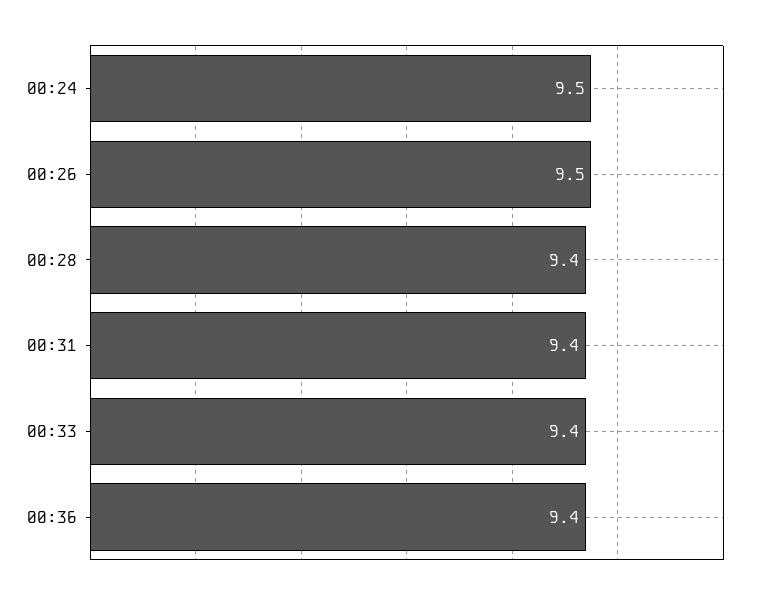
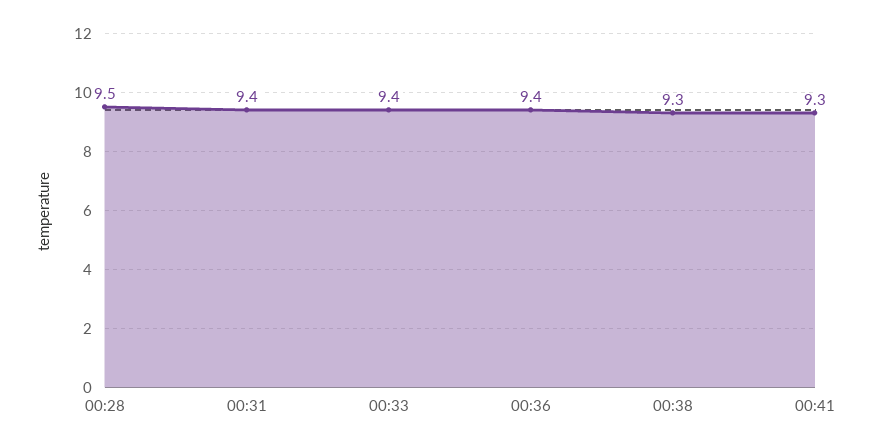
00:24: 9.5 -> none
00:26: 9.5 -> none
00:28: 9.4 -> 9.5
00:38: none -> 9.3
00:41: none -> 9.3

